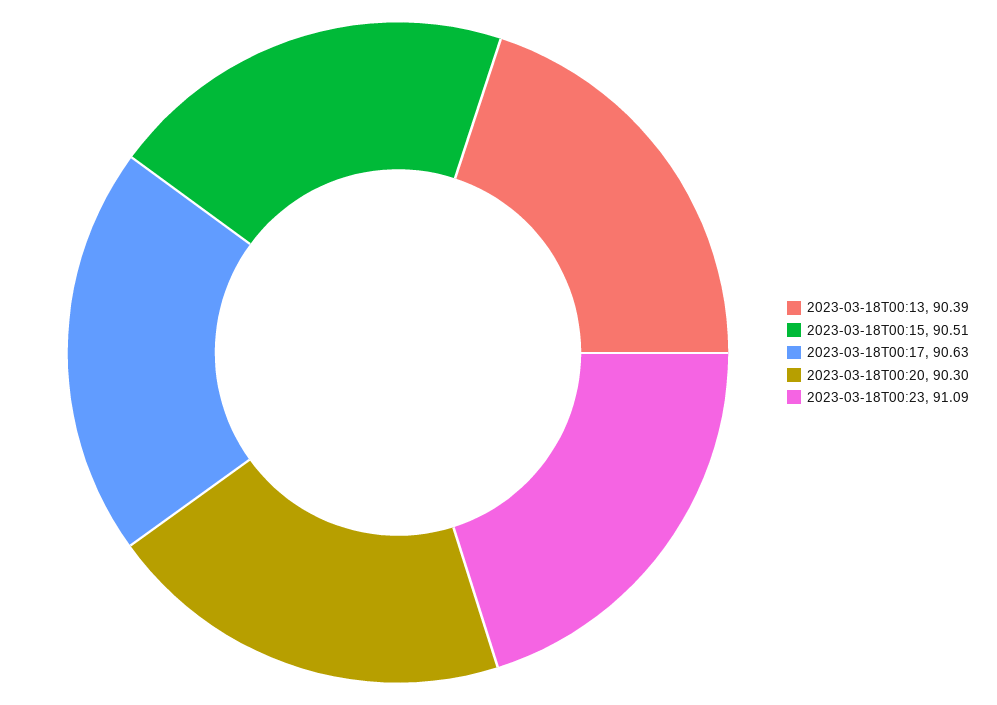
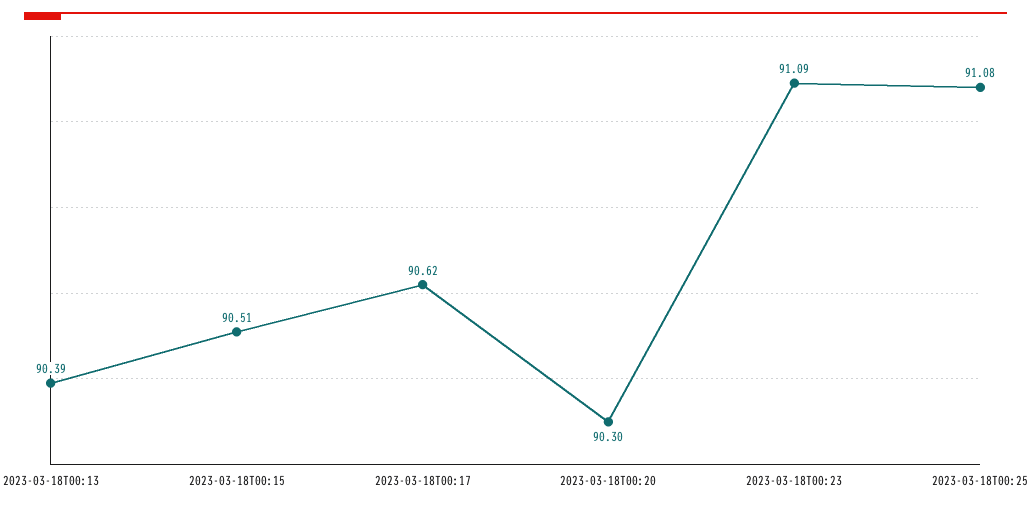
2023-03-18T00:17: 90.63 -> 90.62
2023-03-18T00:25: none -> 91.08

